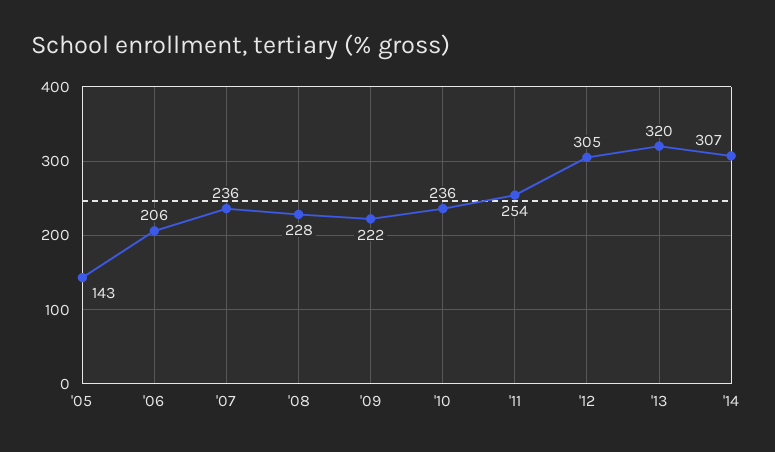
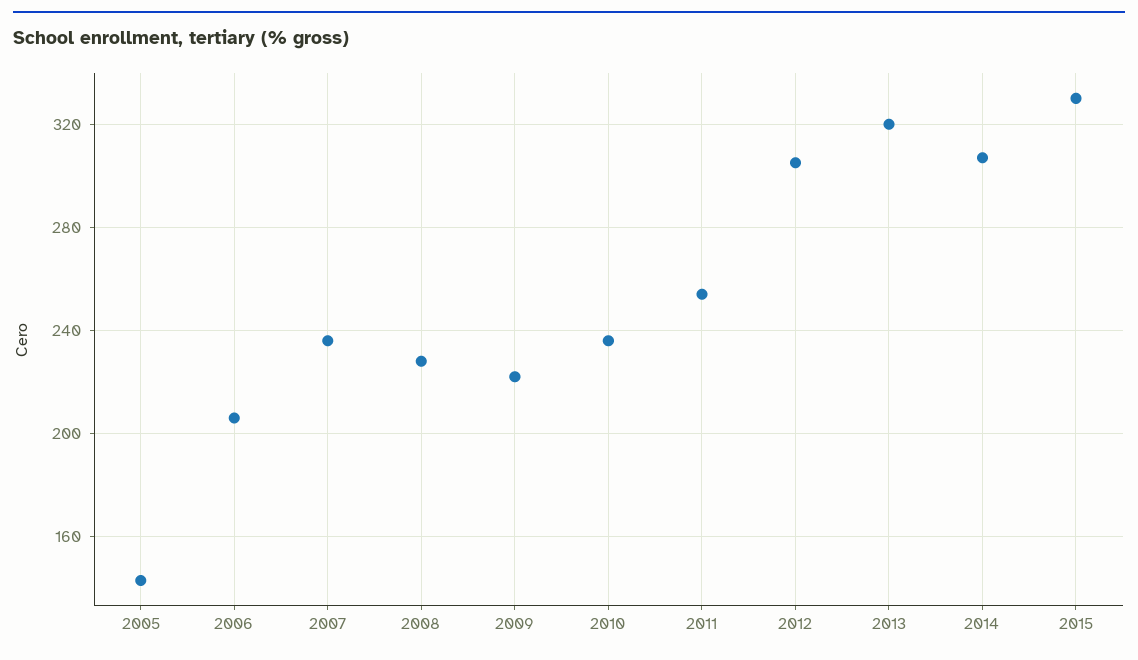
2015: none -> 330

